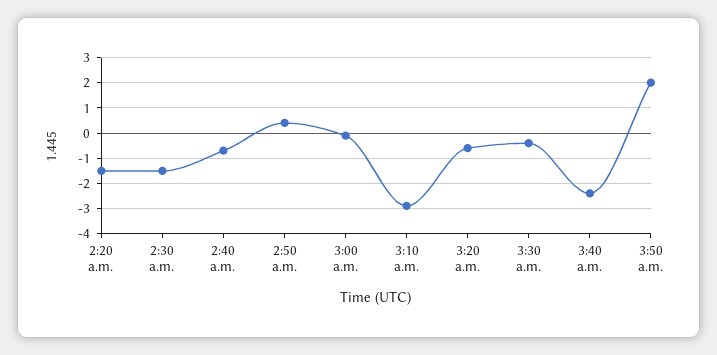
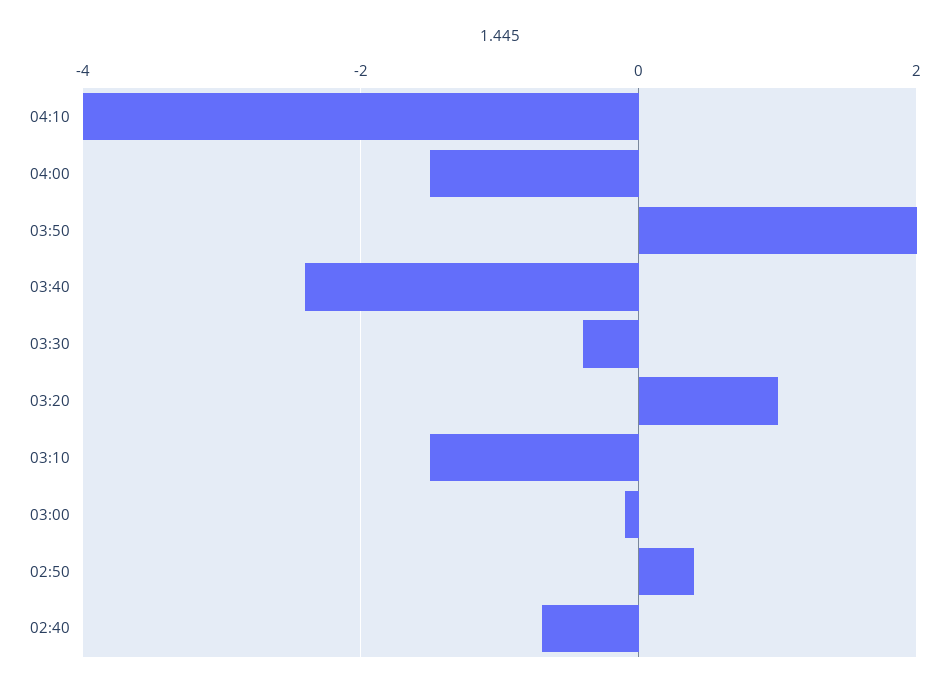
2:20 a.m.: -1.5 -> none
2:30 a.m.: -1.5 -> none
3:10 a.m.: -3 -> -1.5
3:20 a.m.: -0.5 -> 1
04:10: none -> -4
04:00: none -> -1.5

